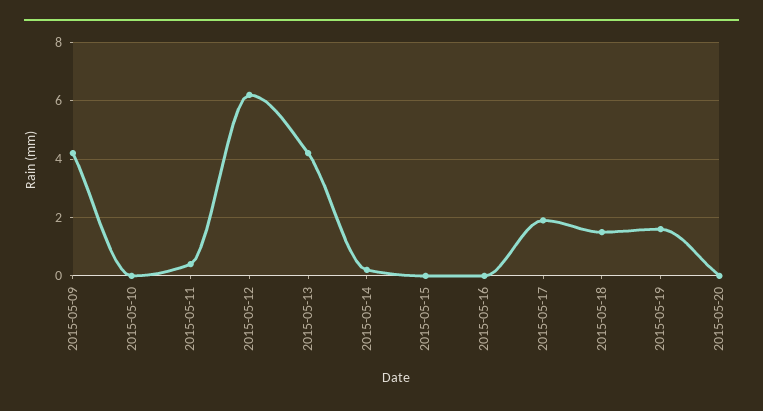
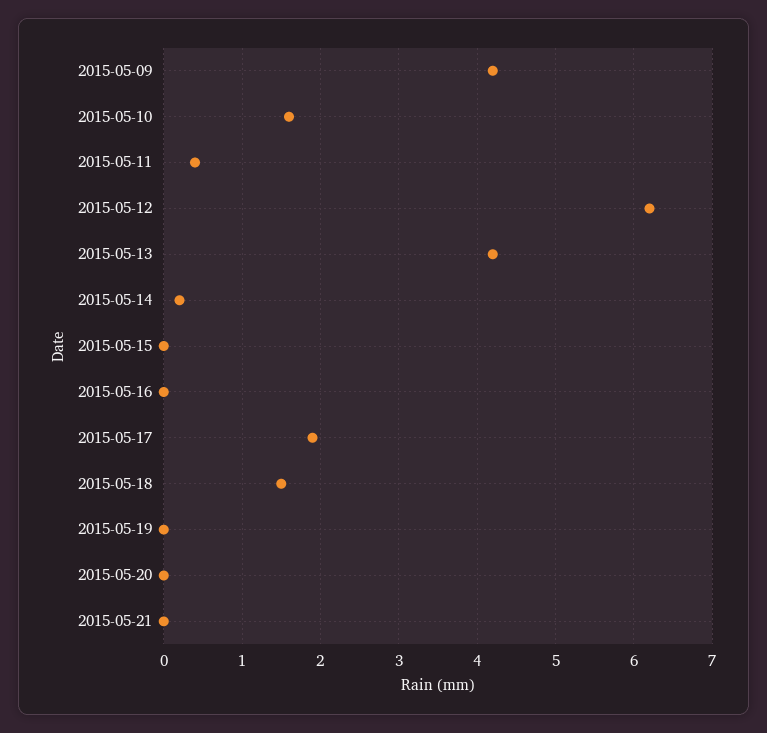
2015-05-10: 0 -> 1.6
2015-05-19: 1.5 -> 0
2015-05-21: none -> 0

